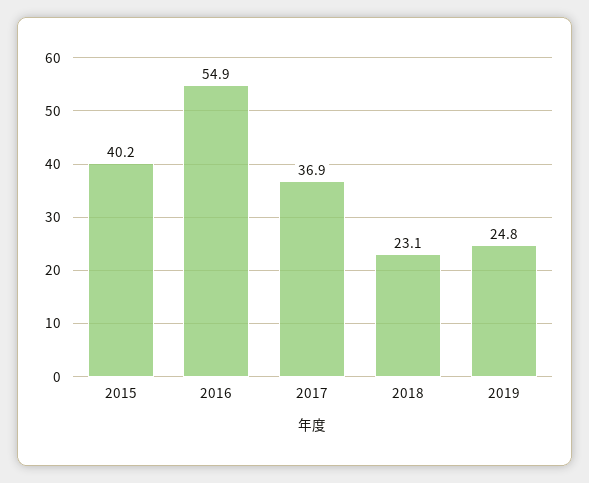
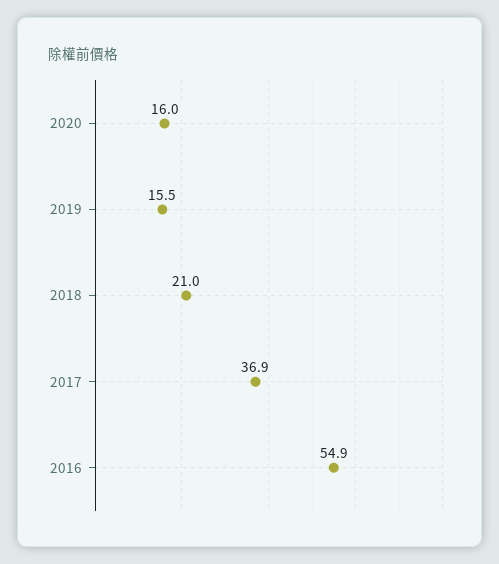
2015: 40.2 -> none
2018: 23.1 -> 21
2019: 24.8 -> 15.5
2020: none -> 16

